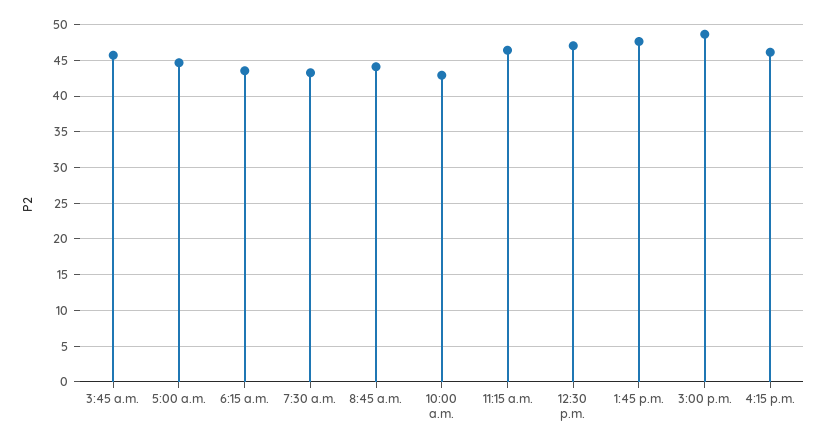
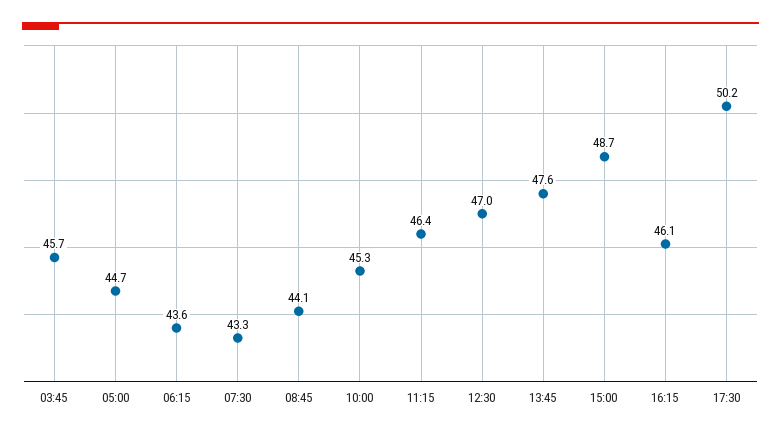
10:00 a.m.: 43 -> 45.3
17:30: none -> 50.2

